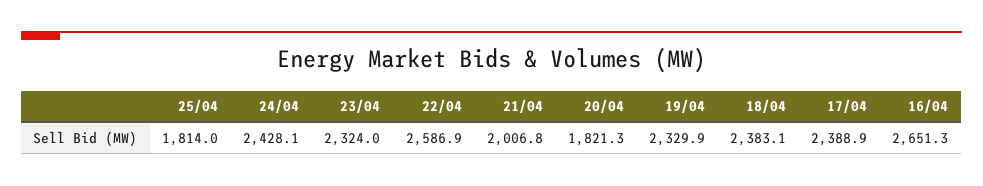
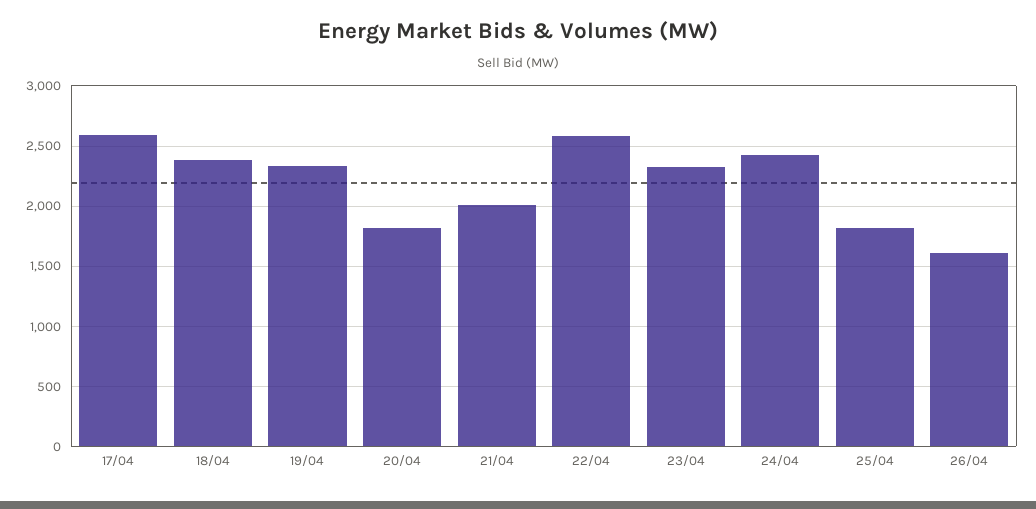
17/04: 2388.9 -> 2600
16/04: 2651.3 -> none
26/04: none -> 1600

